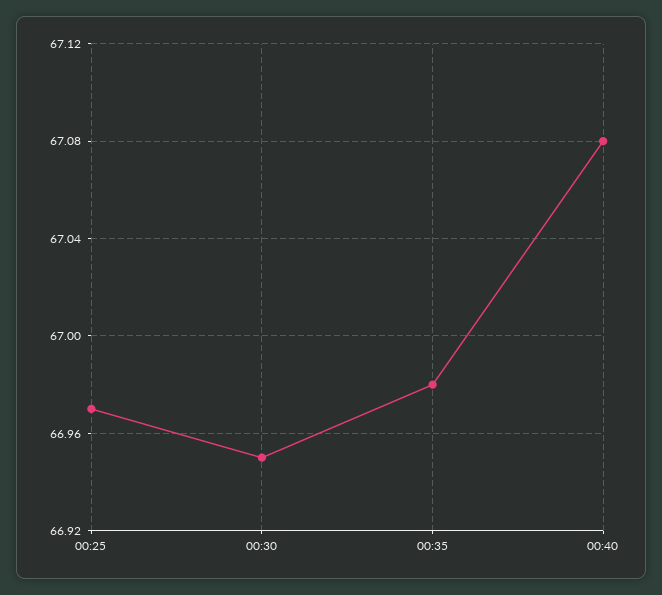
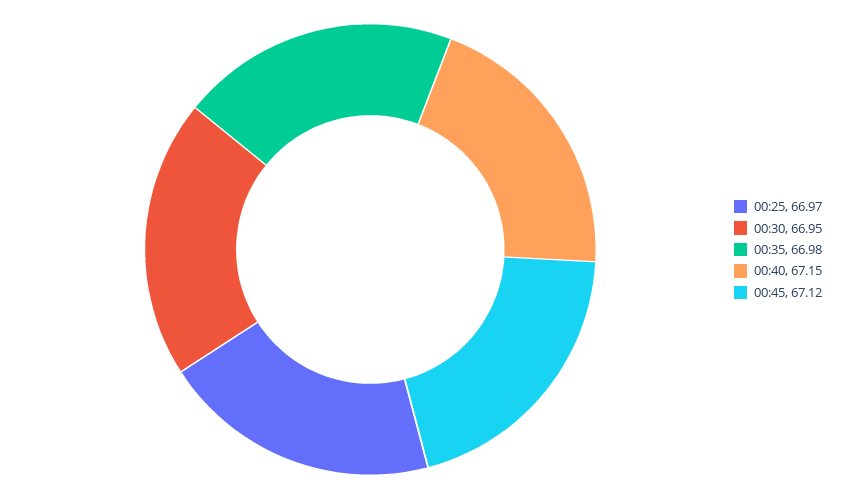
00:40: 67.08 -> 67.15
00:45: none -> 67.12

